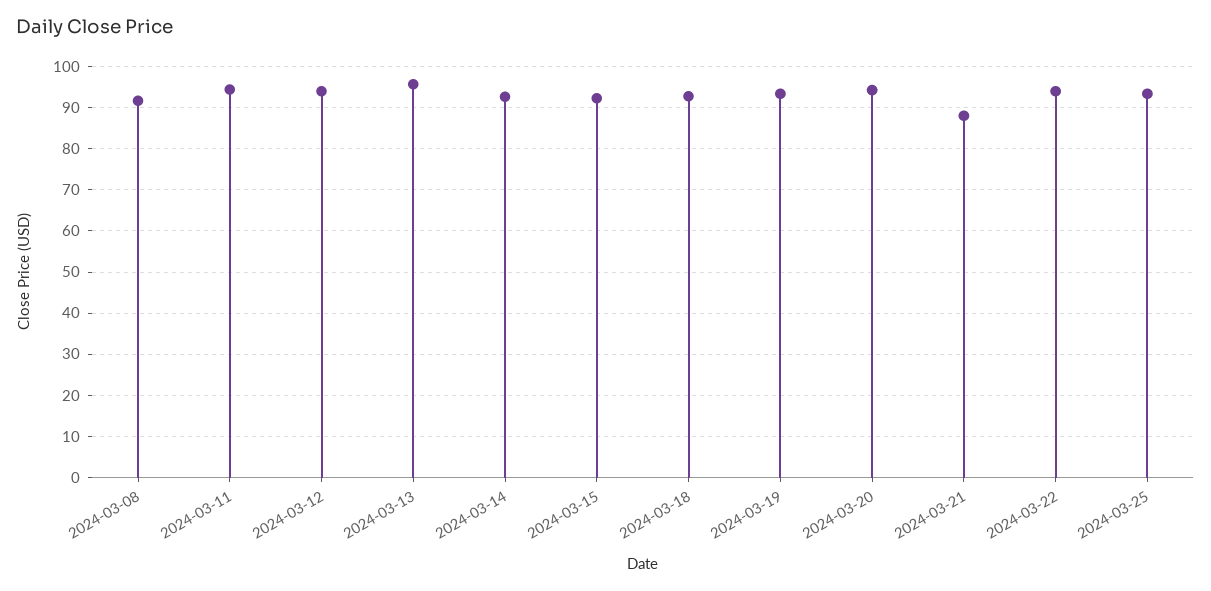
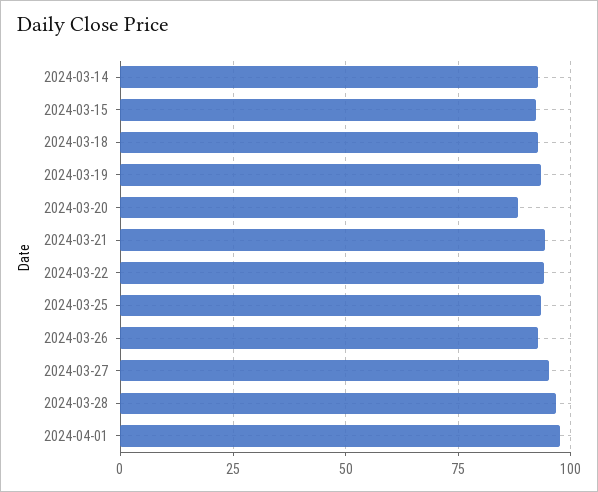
2024-03-08: 92 -> none
2024-03-11: 94 -> none
2024-03-12: 94 -> none
2024-03-13: 96 -> none
2024-03-20: 94 -> 87.5
2024-03-21: 88 -> 95
2024-03-26: none -> 92.5
2024-03-27: none -> 95
2024-03-28: none -> 97.5
2024-04-01: none -> 97.5

